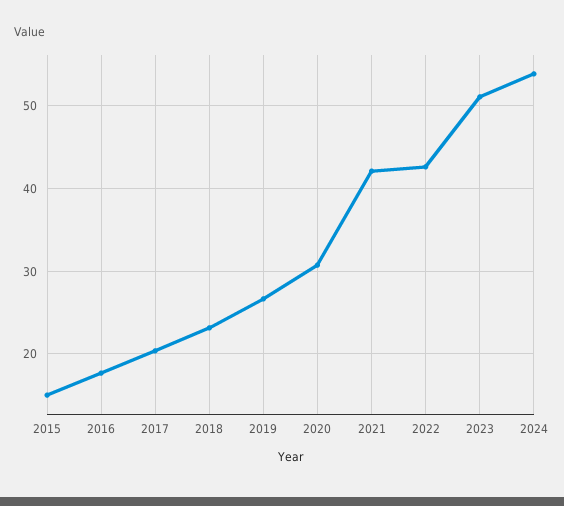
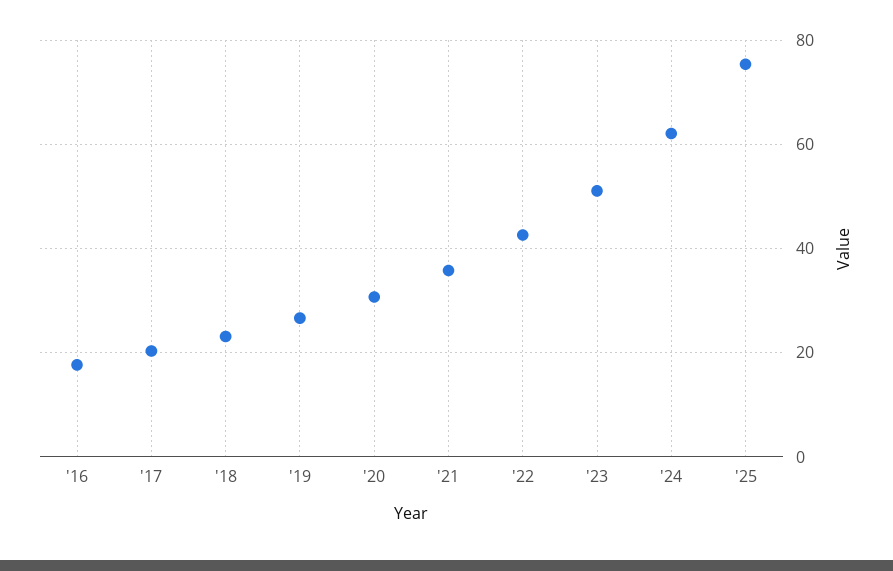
2015: 15 -> none
2021: 42 -> 36
2024: 54 -> 62
'25: none -> 76

